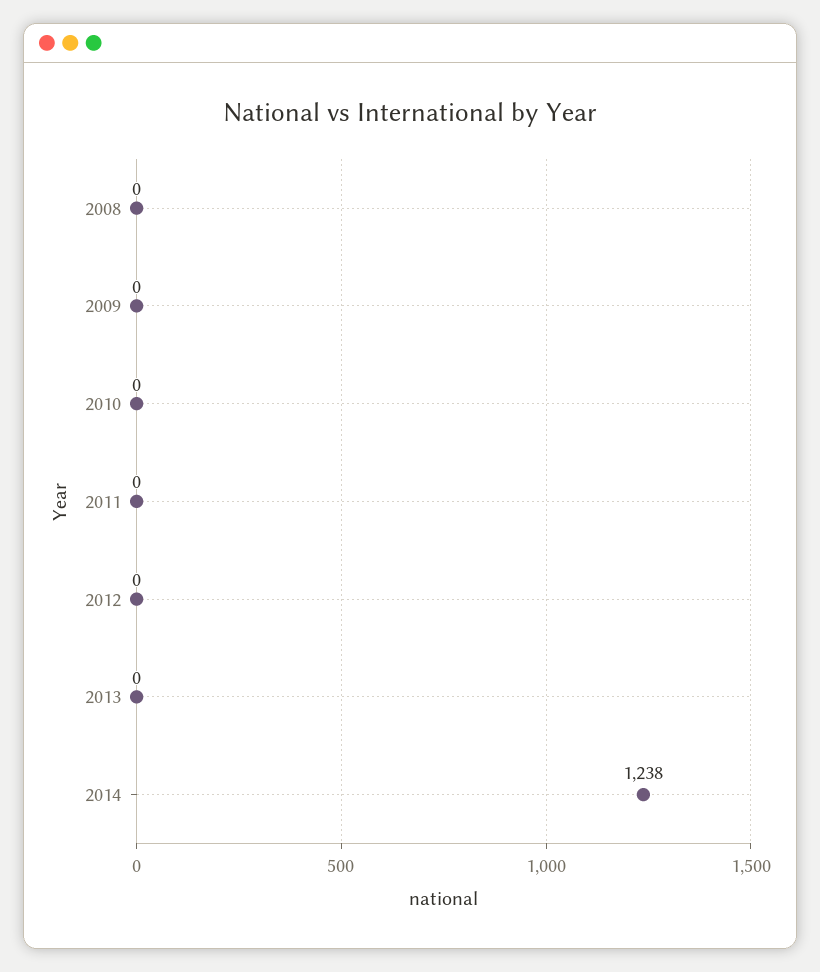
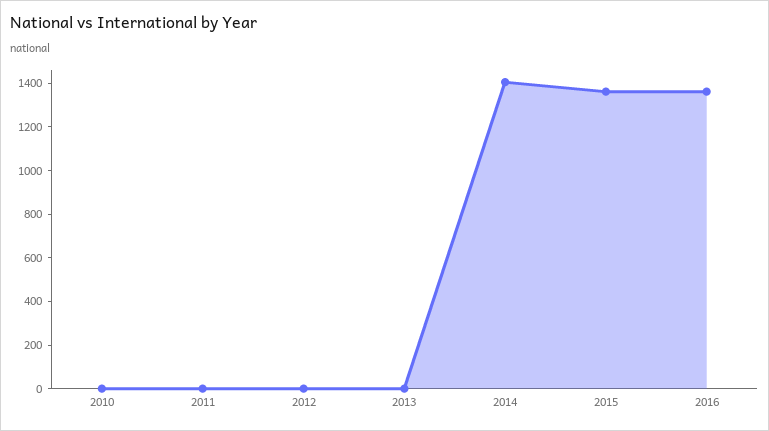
2008: 0 -> none
2009: 0 -> none
2014: 1238 -> 1400
2015: none -> 1350
2016: none -> 1350

